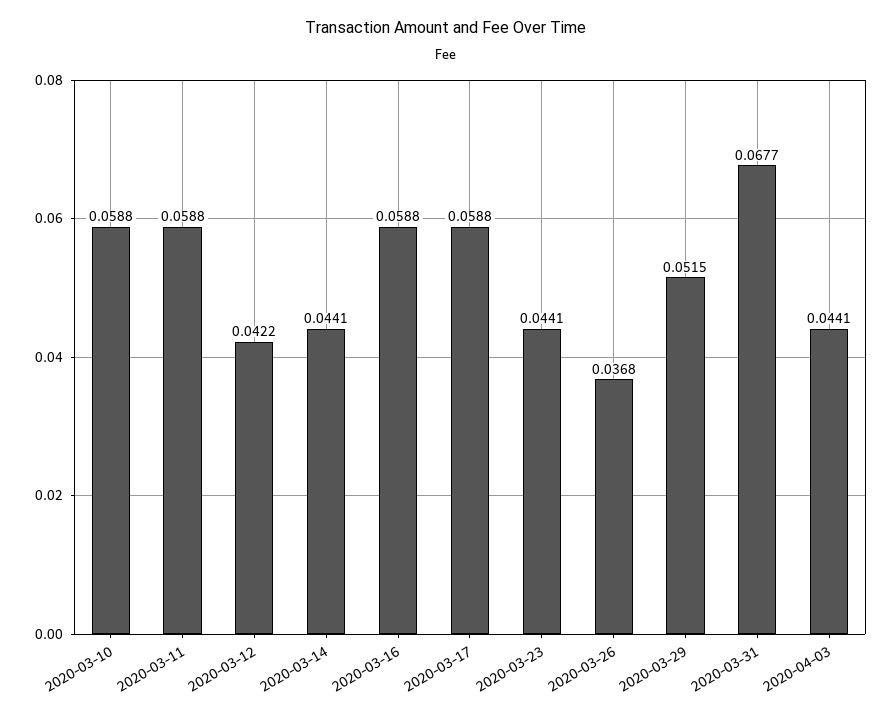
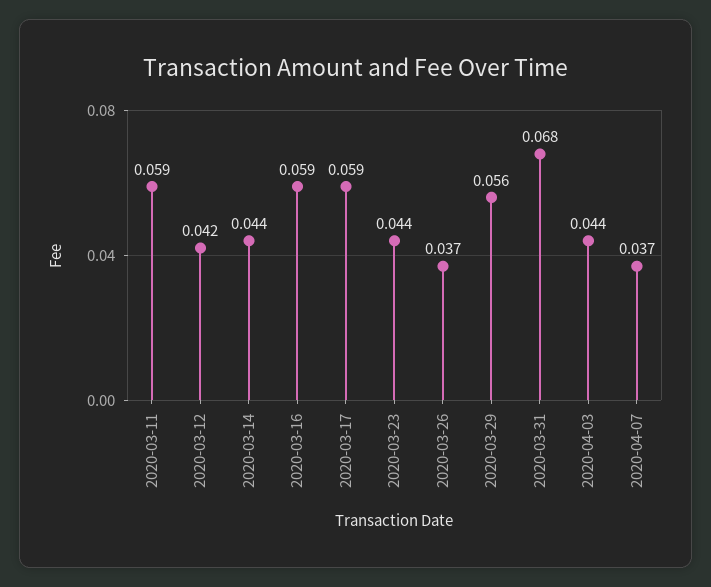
2020-03-10: 0.0588 -> none
2020-03-29: 0.0515 -> 0.056
2020-04-07: none -> 0.037

